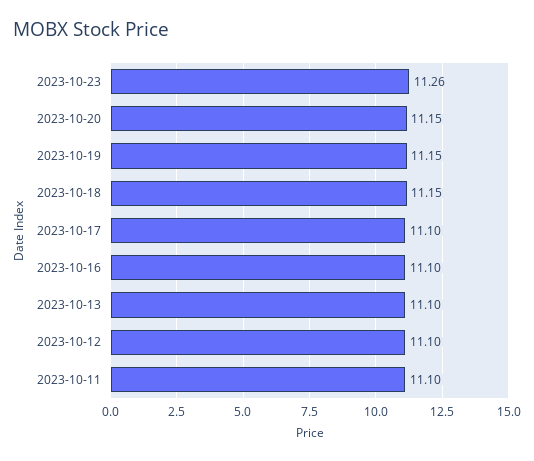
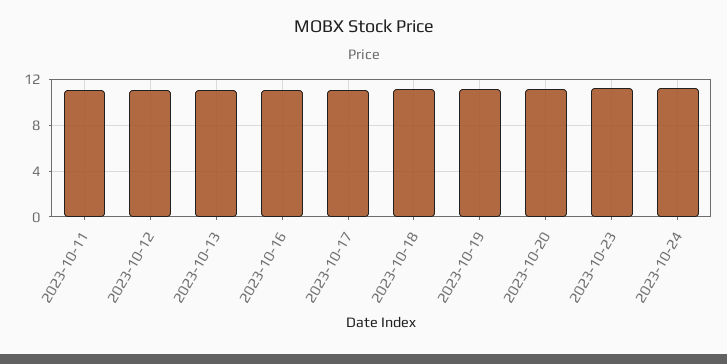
2023-10-24: none -> 11

